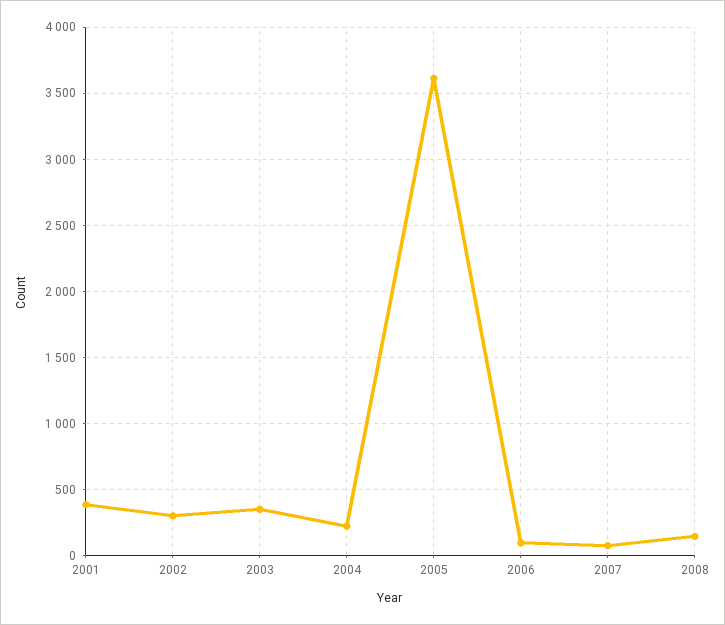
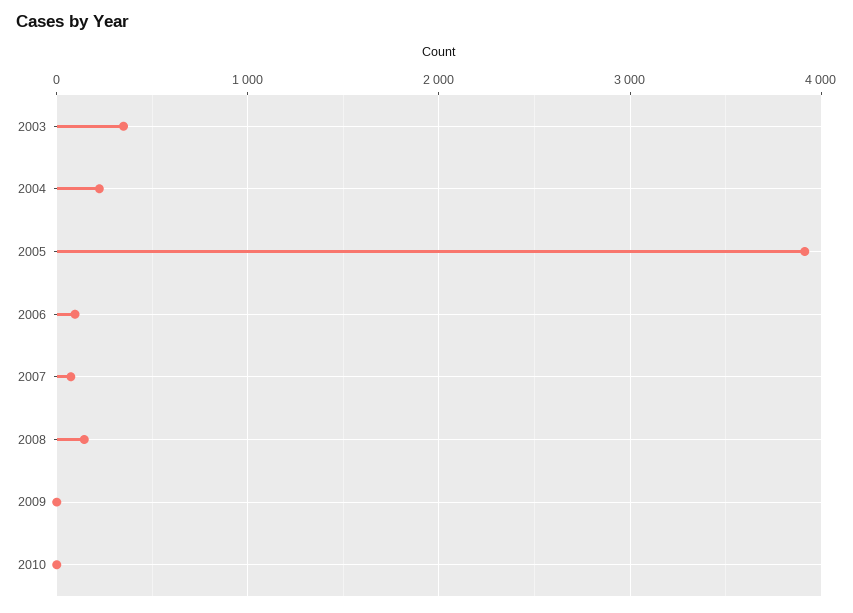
2001: 400 -> none
2002: 300 -> none
2005: 3600 -> 3900
2009: none -> 0
2010: none -> 0

